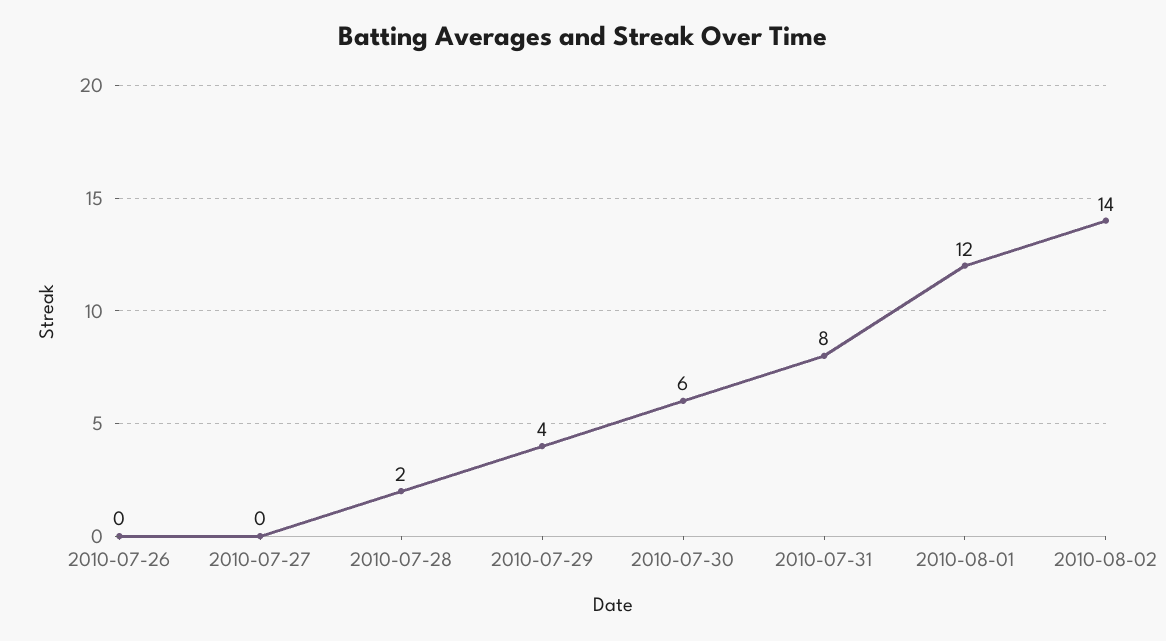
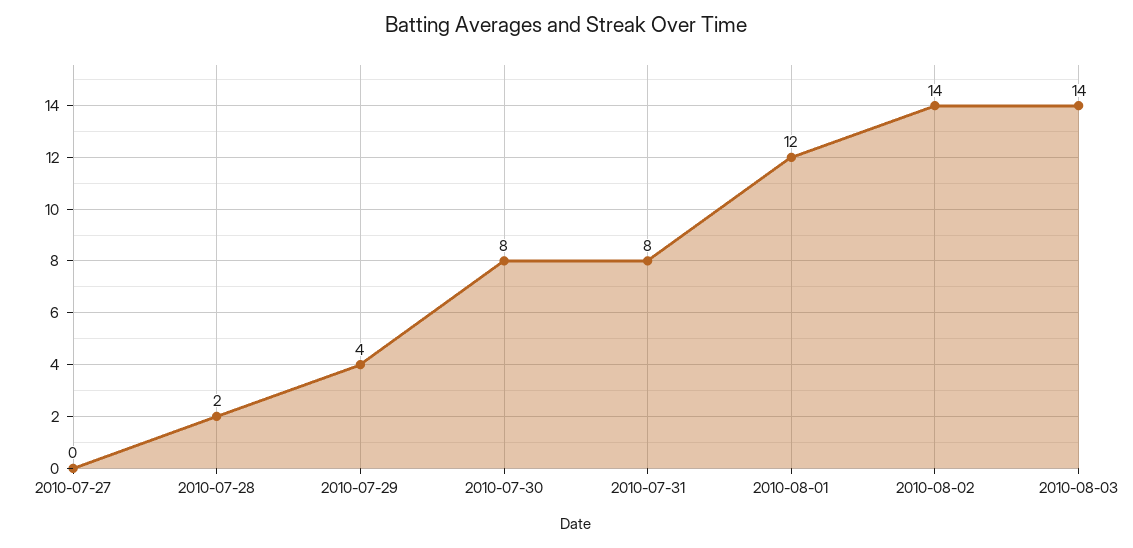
2010-07-26: 0 -> none
2010-07-30: 6 -> 8
2010-08-03: none -> 14

